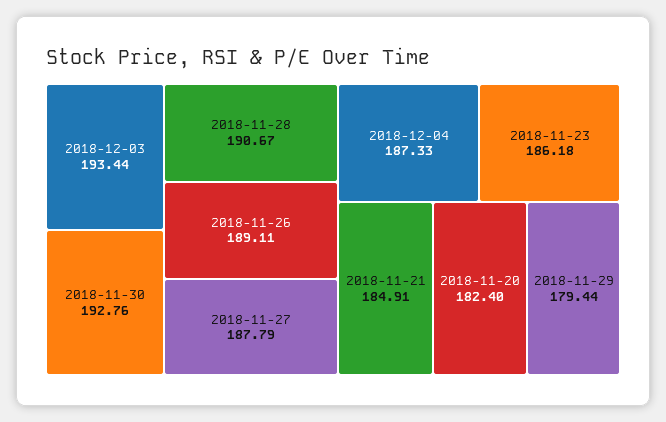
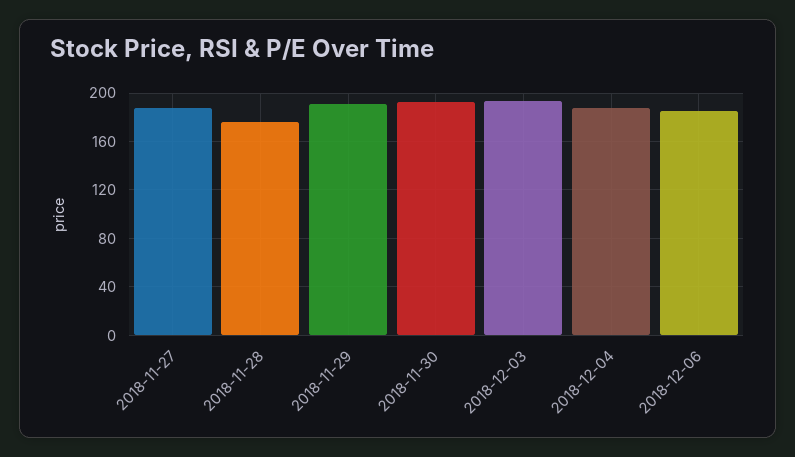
2018-11-28: 190.67 -> 175
2018-11-26: 189.11 -> none
2018-11-23: 186.18 -> none
2018-11-21: 184.91 -> none
2018-11-20: 182.4 -> none
2018-11-29: 179.44 -> 190
2018-12-06: none -> 185

